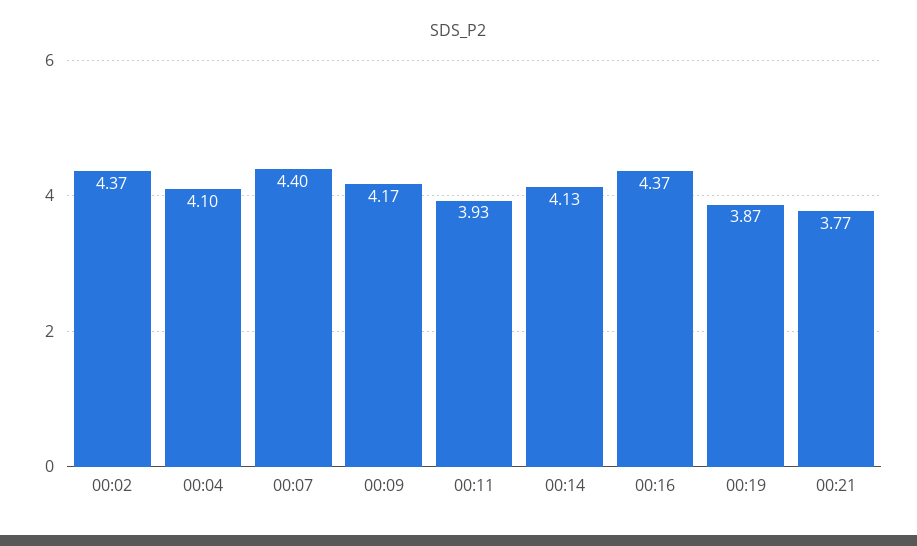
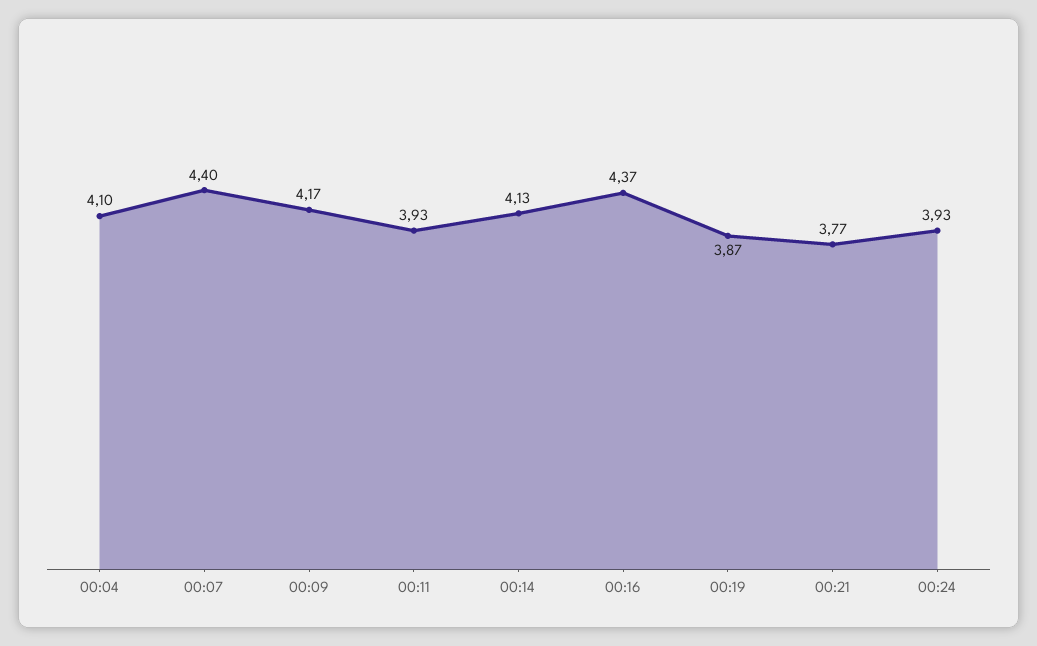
00:02: 4.37 -> none
00:24: none -> 3.93

